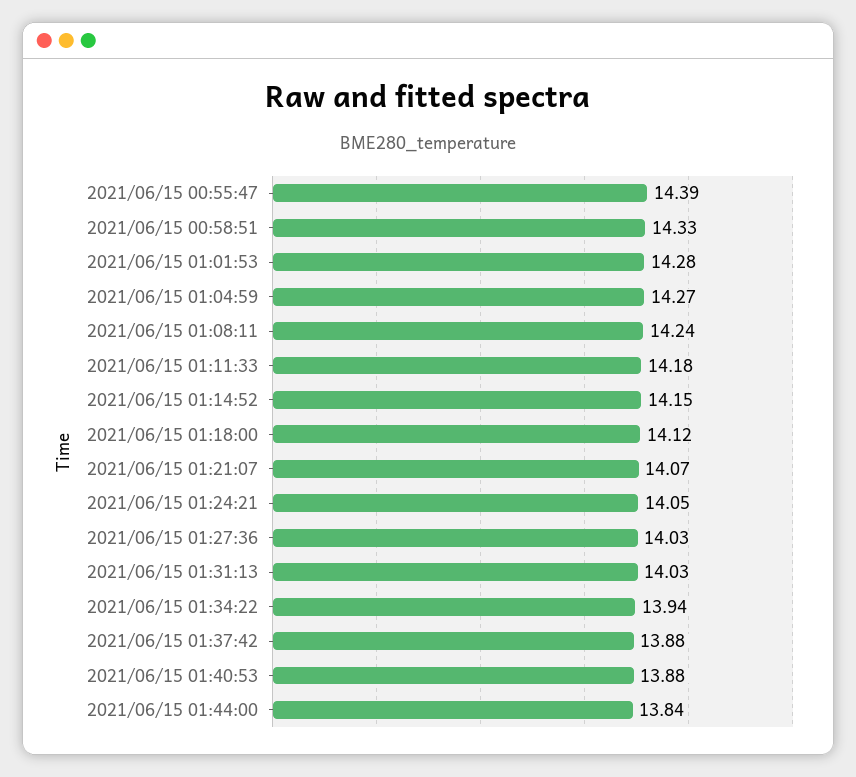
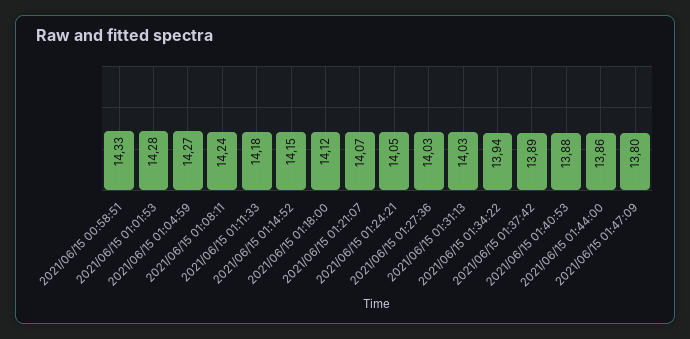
2021/06/15 00:55:47: 14.39 -> none
2021/06/15 01:37:42: 13.88 -> 13.89
2021/06/15 01:44:00: 13.84 -> 13.86
2021/06/15 01:47:09: none -> 13.8

